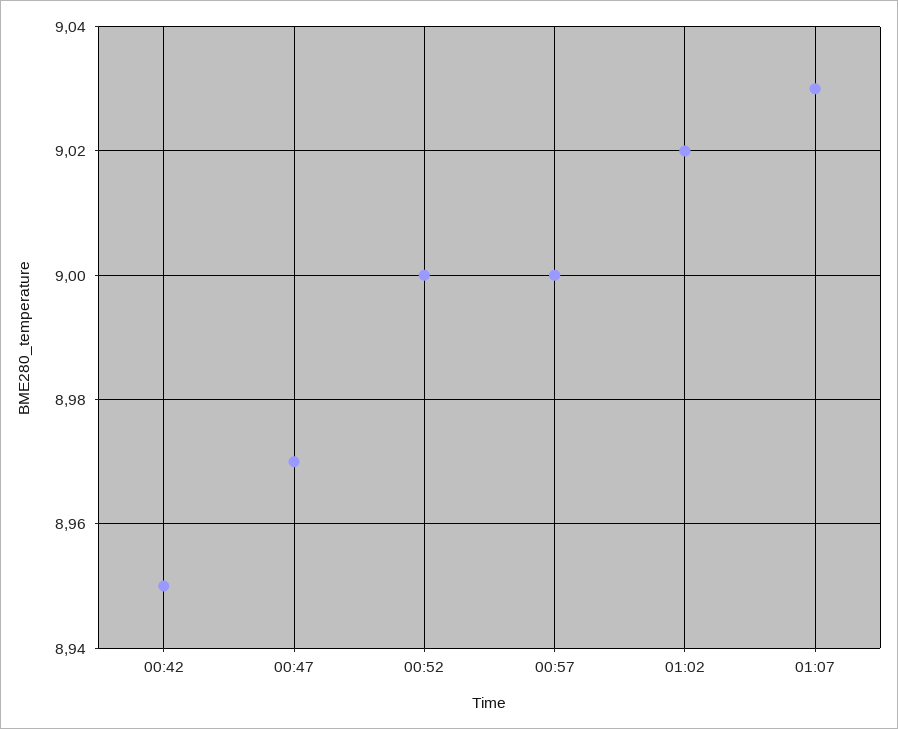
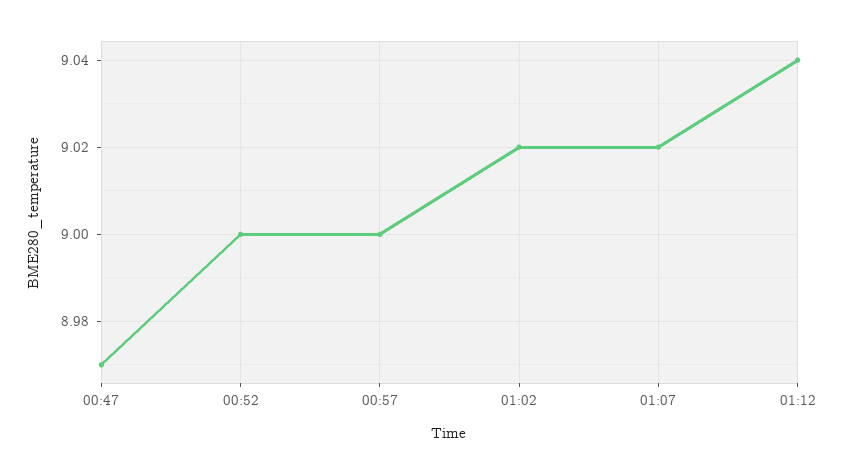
00:42: 8.95 -> none
01:07: 9.03 -> 9.02
01:12: none -> 9.04

